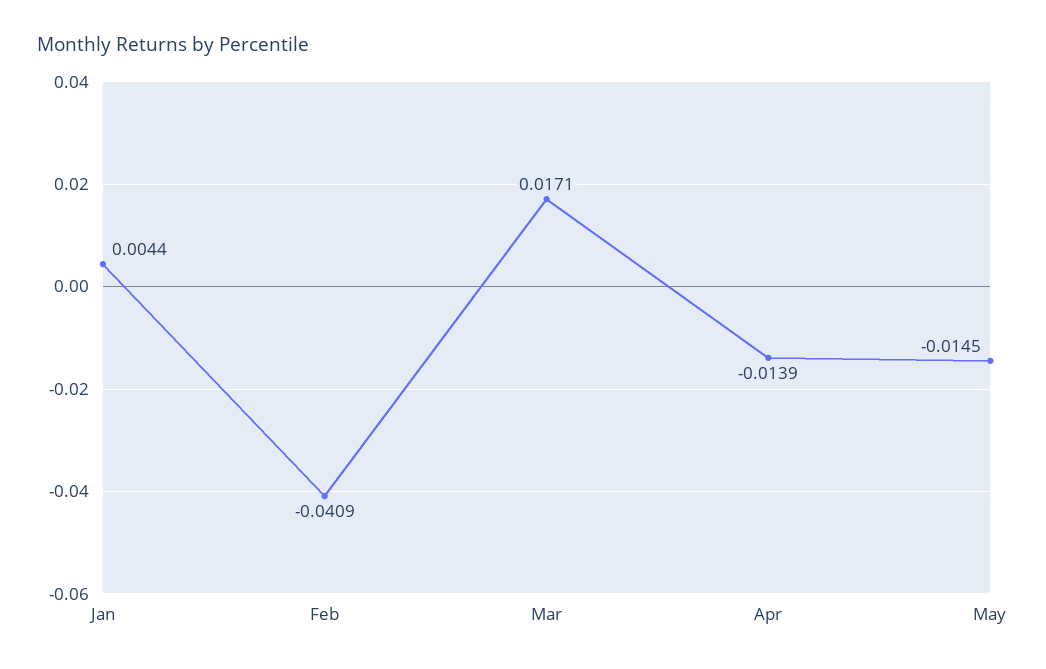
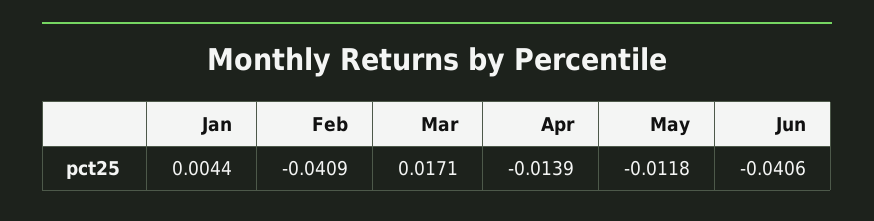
May: -0.0145 -> -0.0118
Jun: none -> -0.0406

